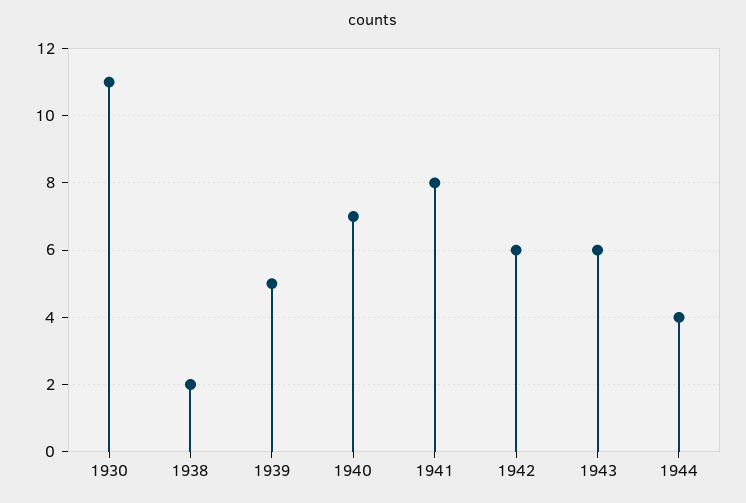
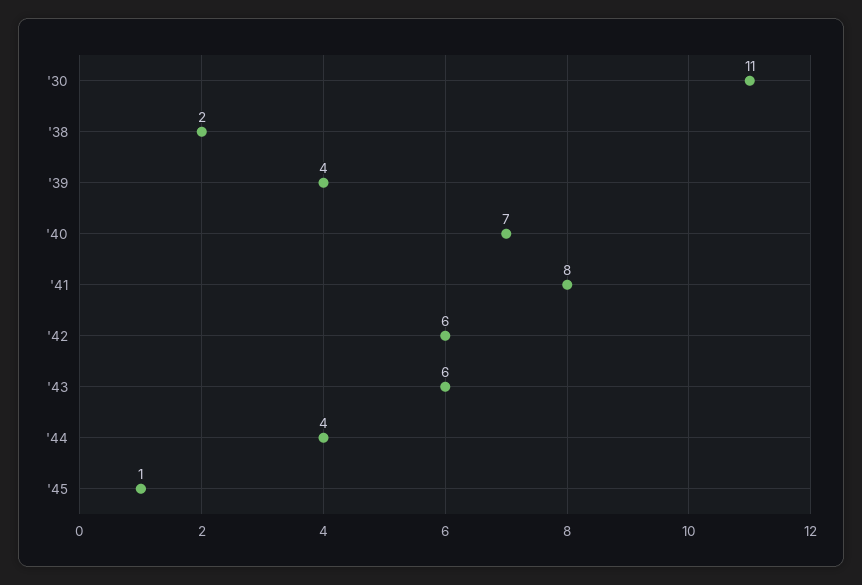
1939: 5 -> 4
'45: none -> 1

